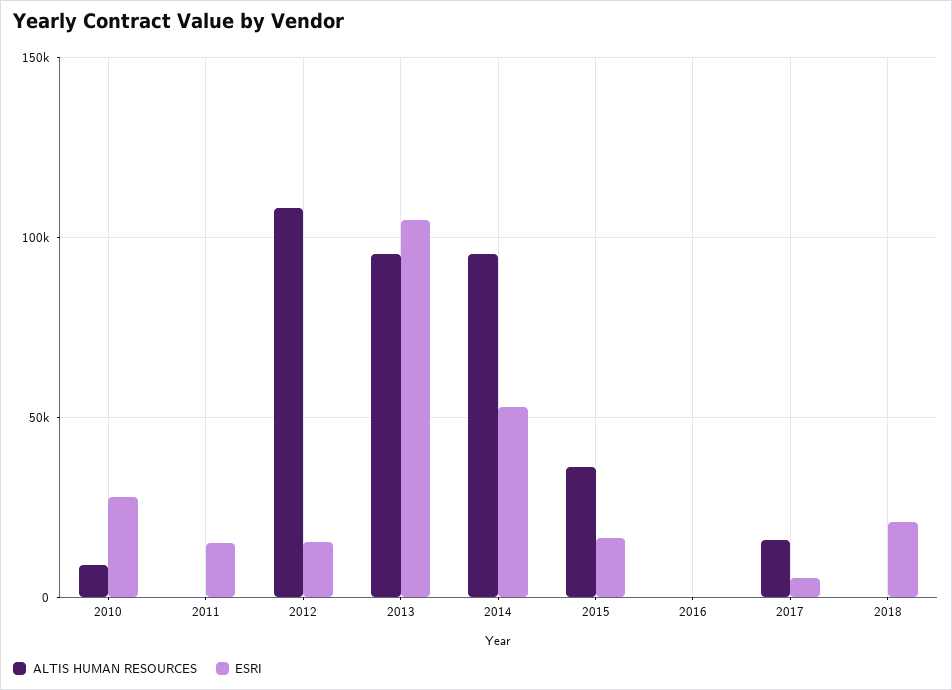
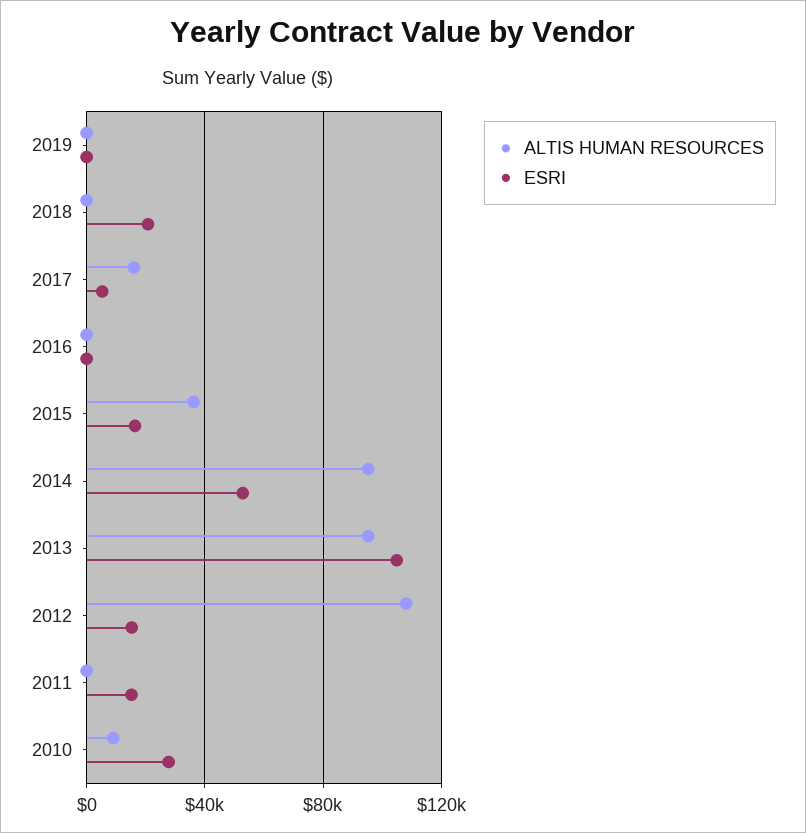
ALTIS HUMAN RESOURCES, 2019: none -> 0
ESRI, 2019: none -> 0

